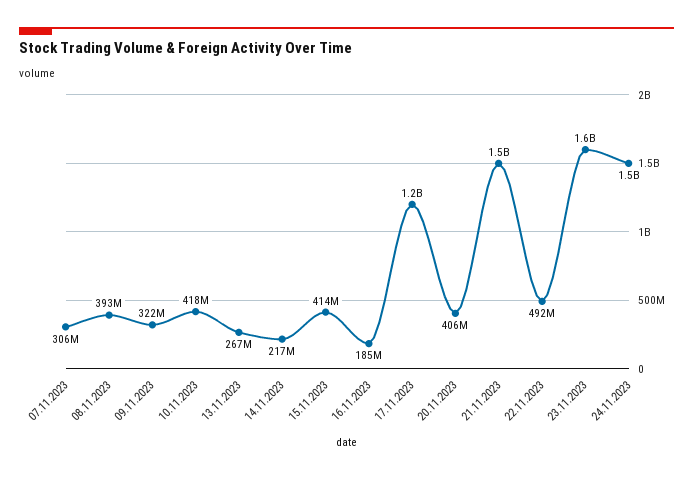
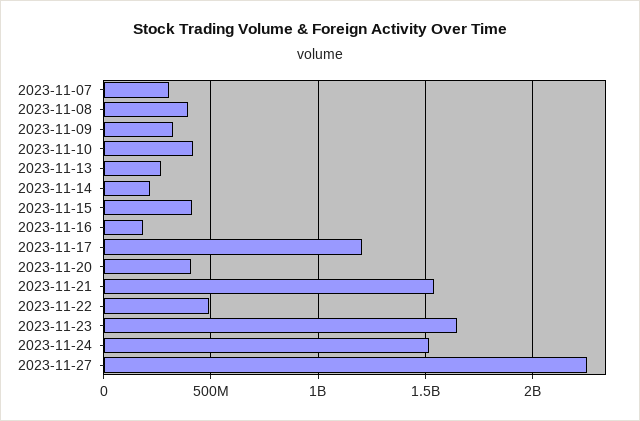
2023-11-27: none -> 2250000000

